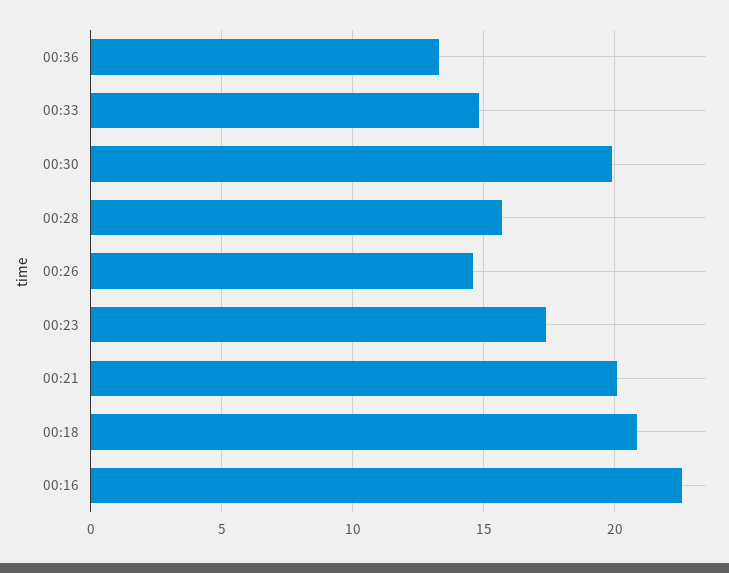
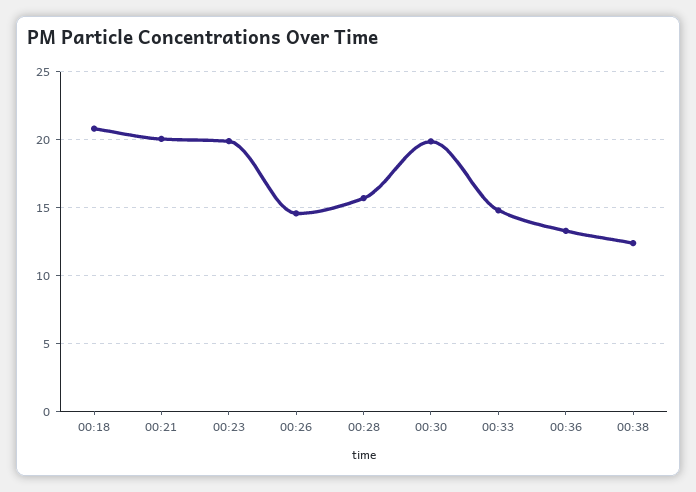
00:23: 17.5 -> 20
00:16: 22.5 -> none
00:38: none -> 12.5

